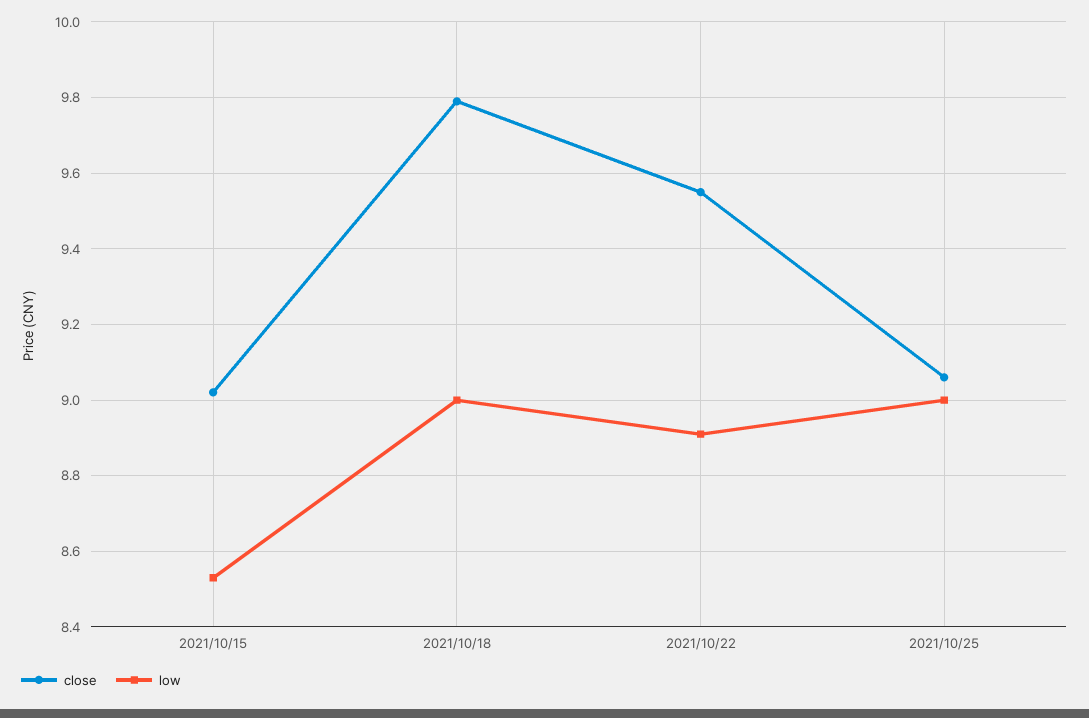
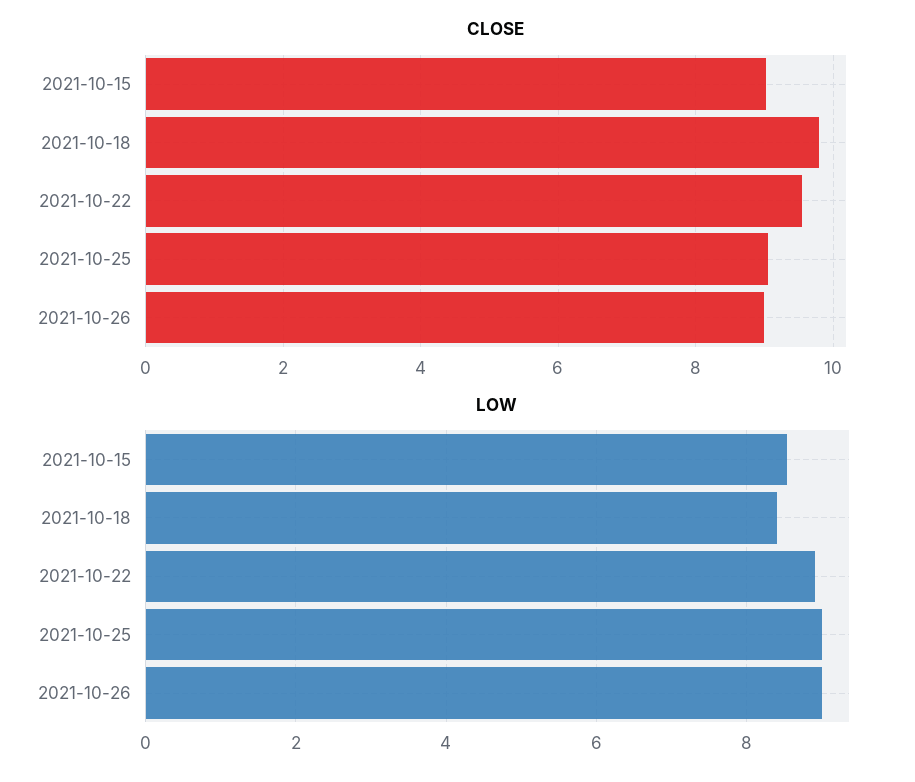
low, 2021/10/18: 9 -> 8.4
close, 2021-10-26: none -> 9
low, 2021-10-26: none -> 9

